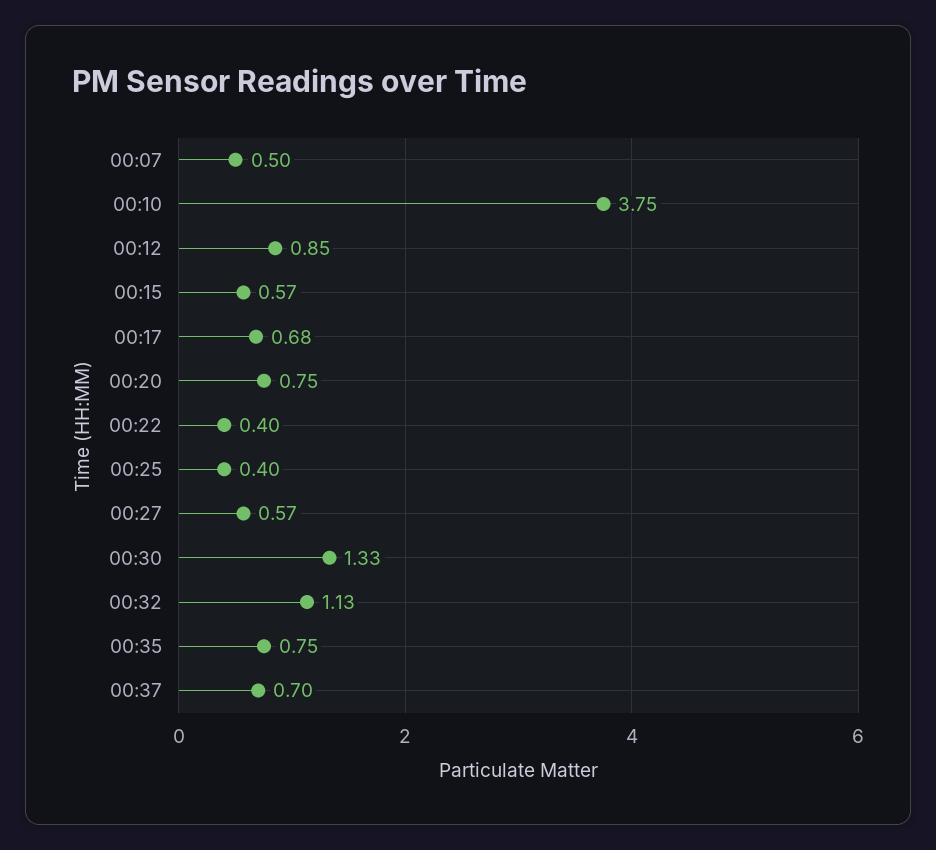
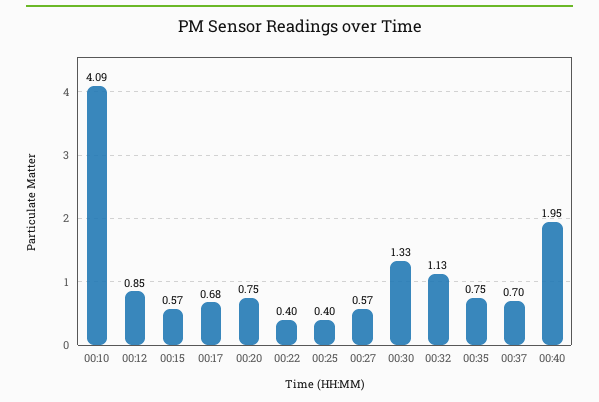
00:07: 0.5 -> none
00:10: 3.75 -> 4.09
00:40: none -> 1.95

